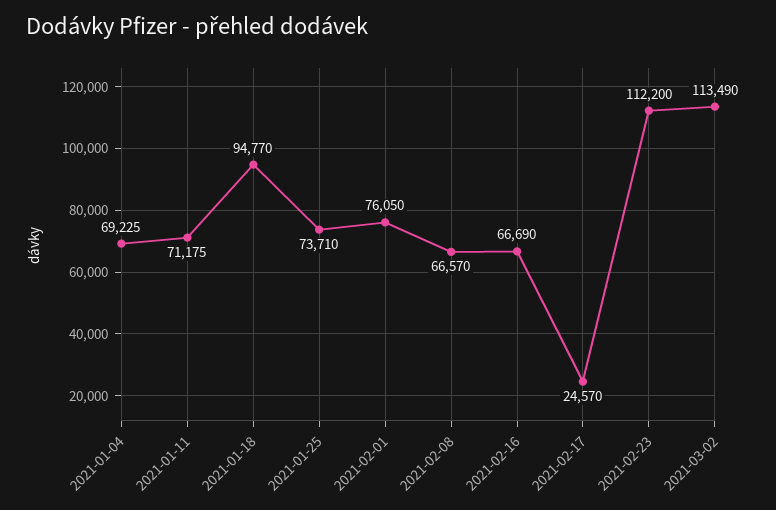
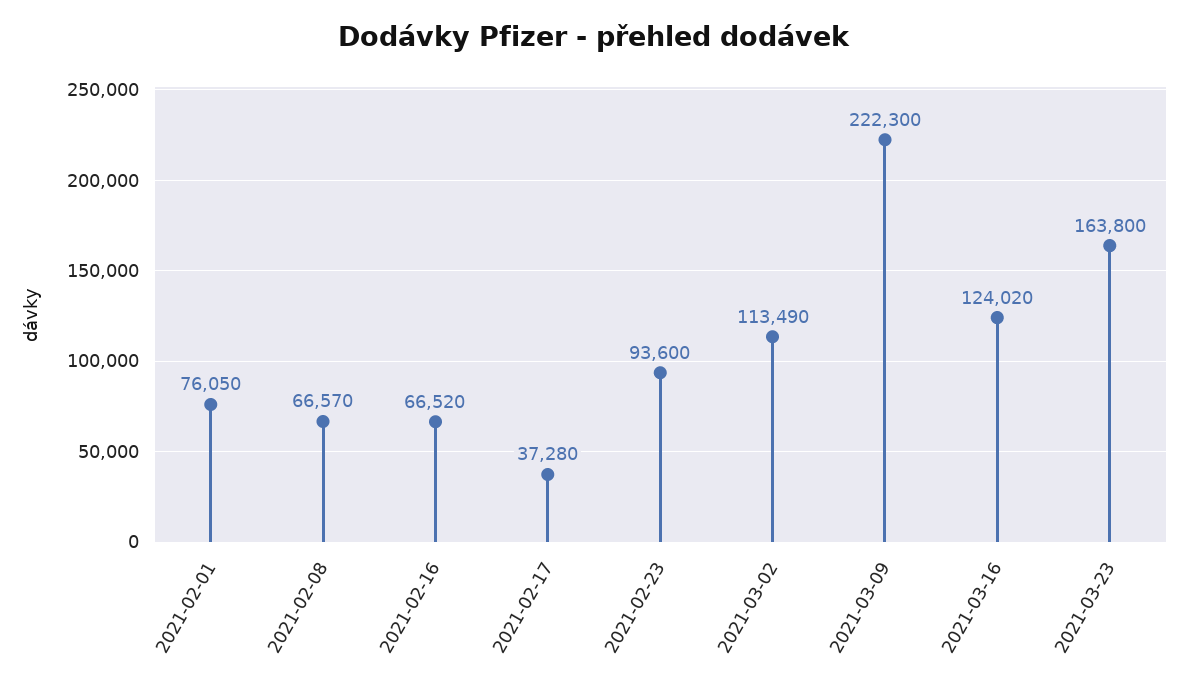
2021-01-04: 69225 -> none
2021-01-11: 71175 -> none
2021-01-18: 94770 -> none
2021-01-25: 73710 -> none
2021-02-16: 66690 -> 66520
2021-02-17: 24570 -> 37280
2021-02-23: 112200 -> 93600
2021-03-09: none -> 222300
2021-03-16: none -> 124020
2021-03-23: none -> 163800

